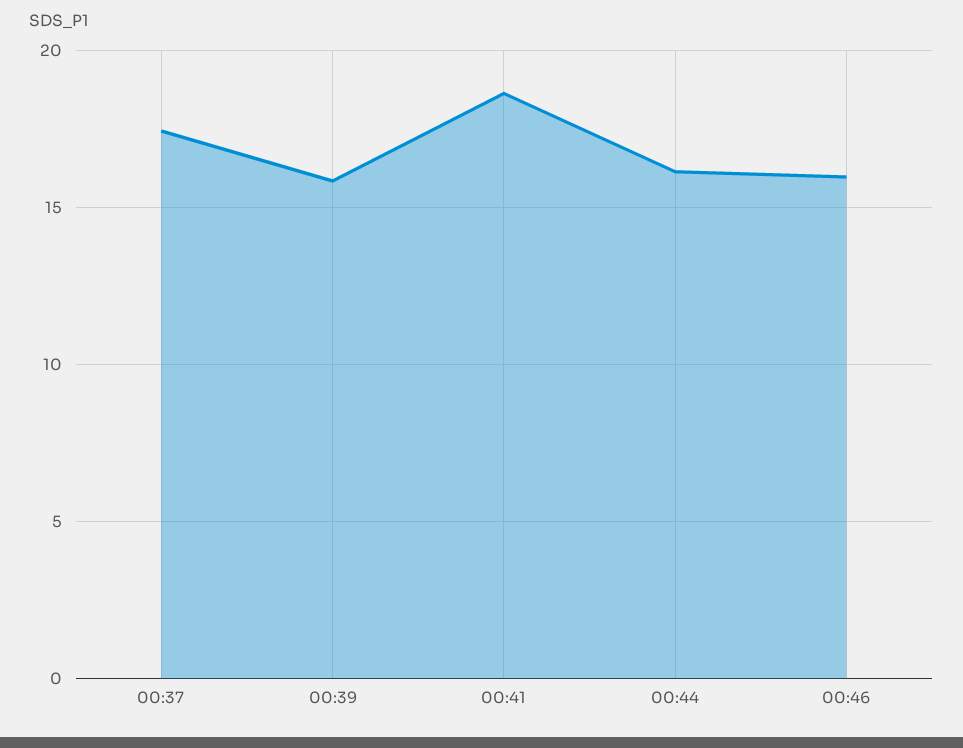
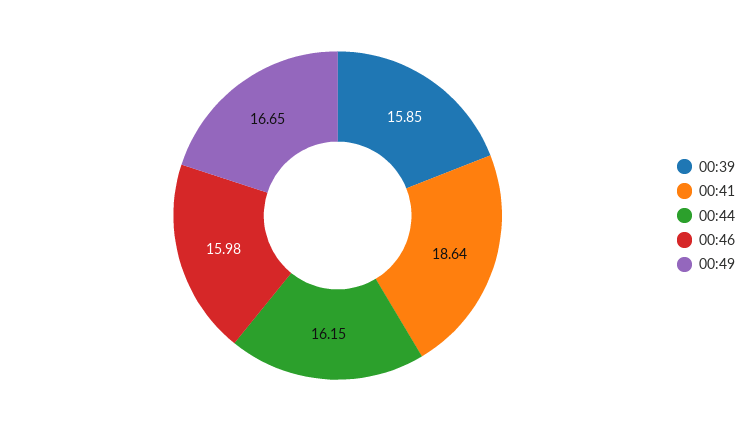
00:37: 17.5 -> none
00:49: none -> 16.65

